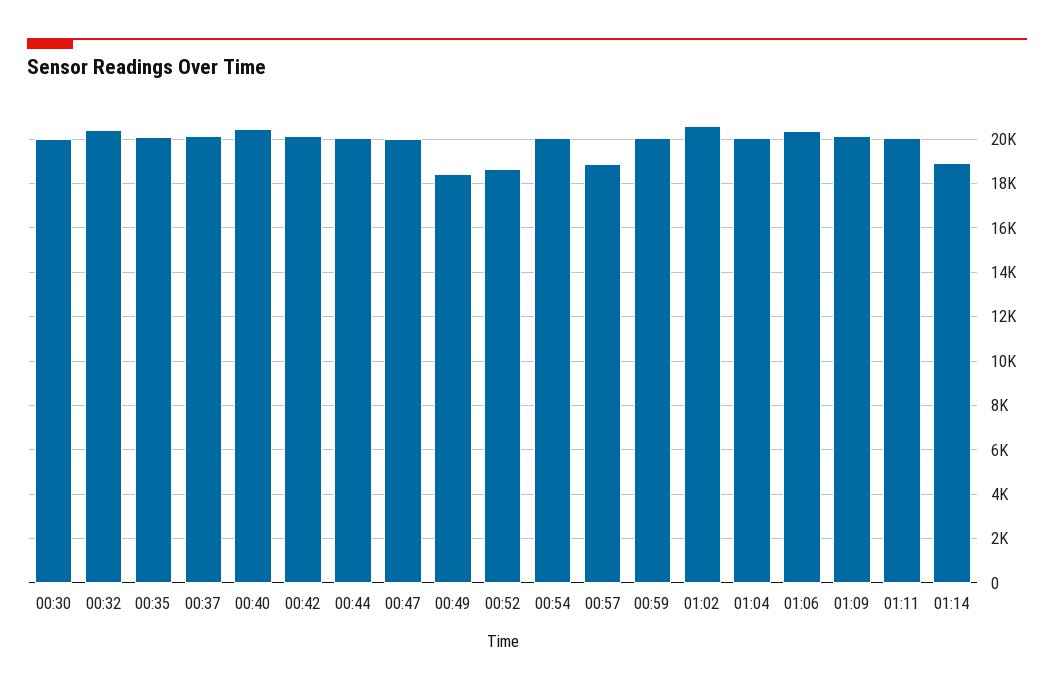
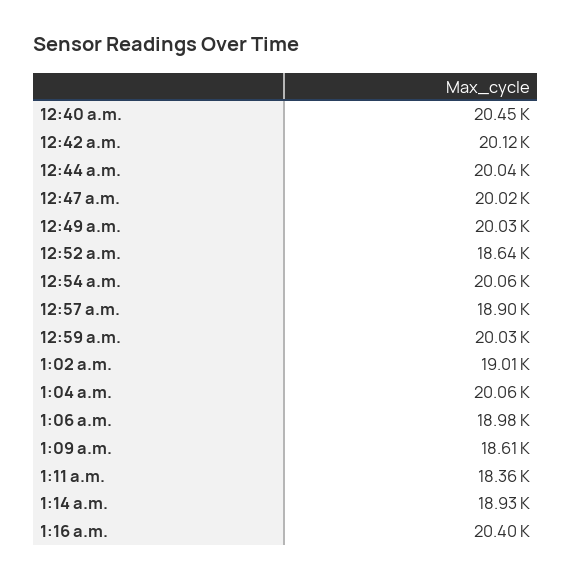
00:30: 20000 -> none
00:32: 20500 -> none
00:35: 20000 -> none
00:37: 20000 -> none
00:49: 18500 -> 20030
01:02: 20500 -> 19010
01:06: 20500 -> 18980
01:09: 20000 -> 18610
01:11: 20000 -> 18360
1:16 a.m.: none -> 20400

